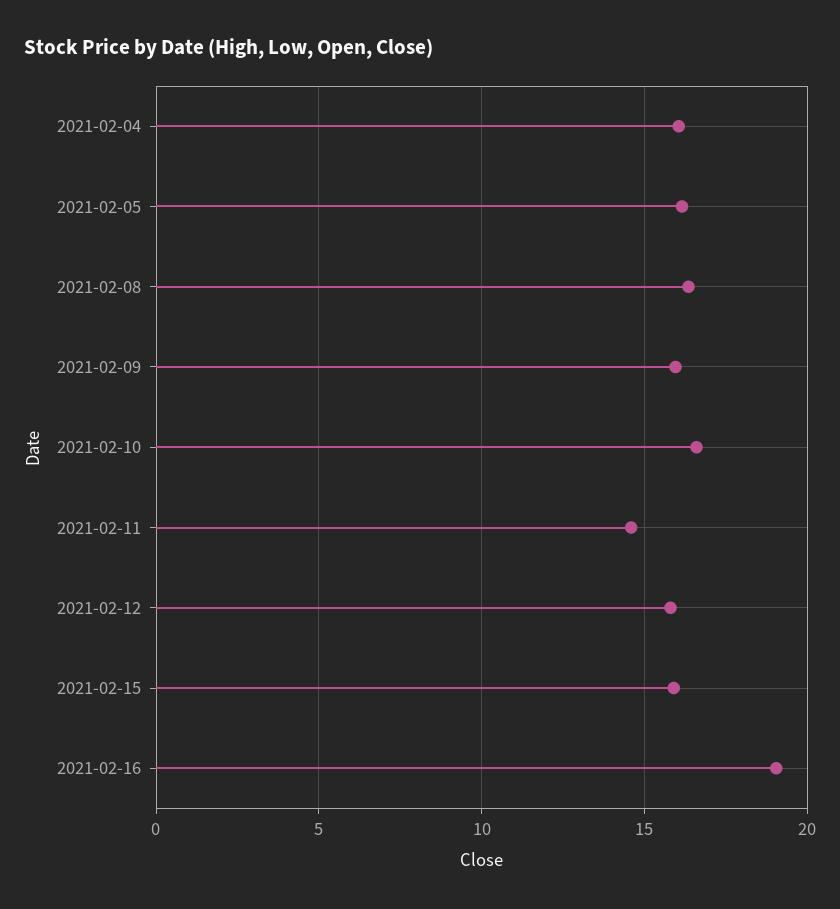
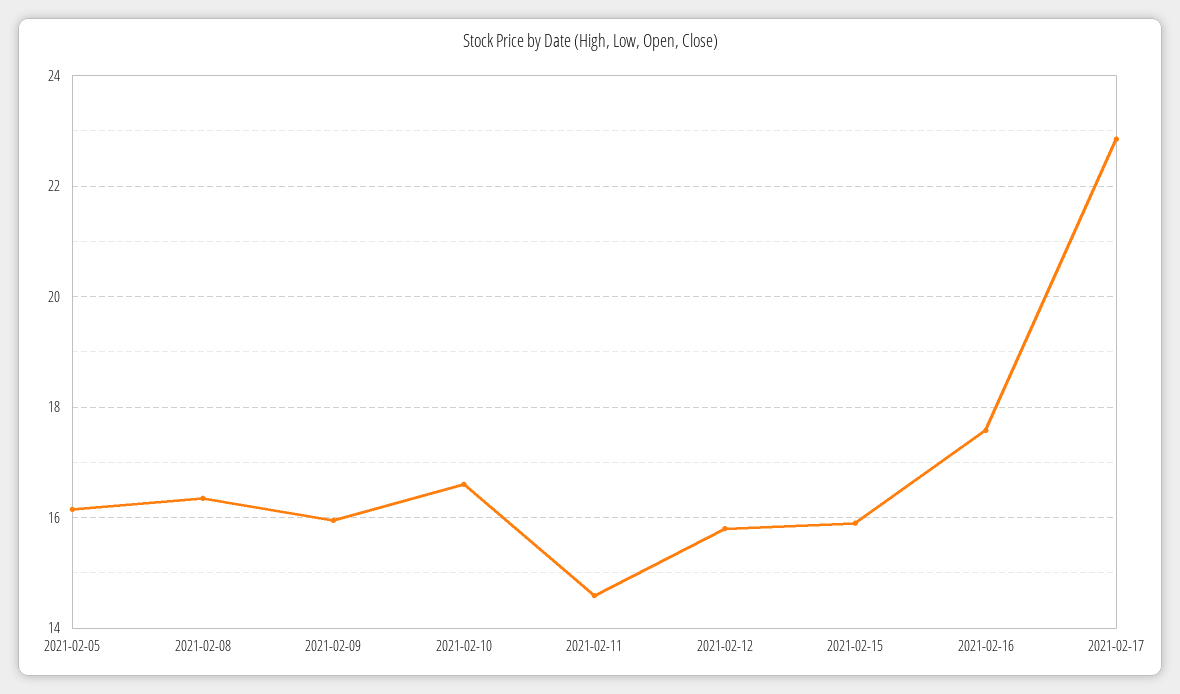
2021-02-04: 16 -> none
2021-02-16: 19 -> 17.6
2021-02-17: none -> 22.8

